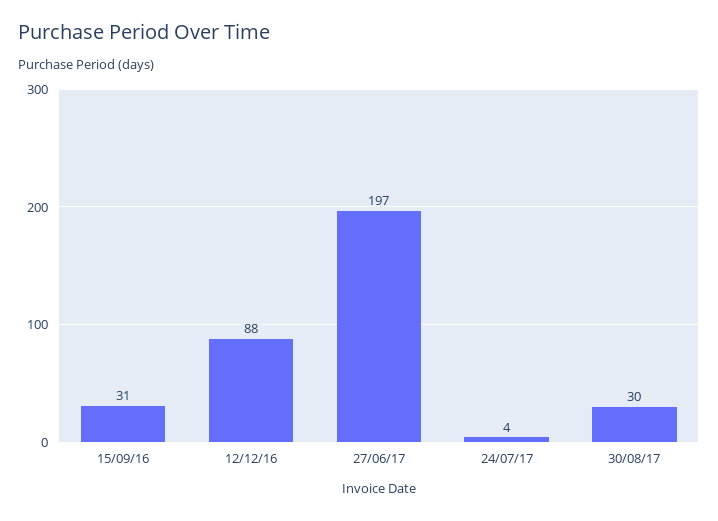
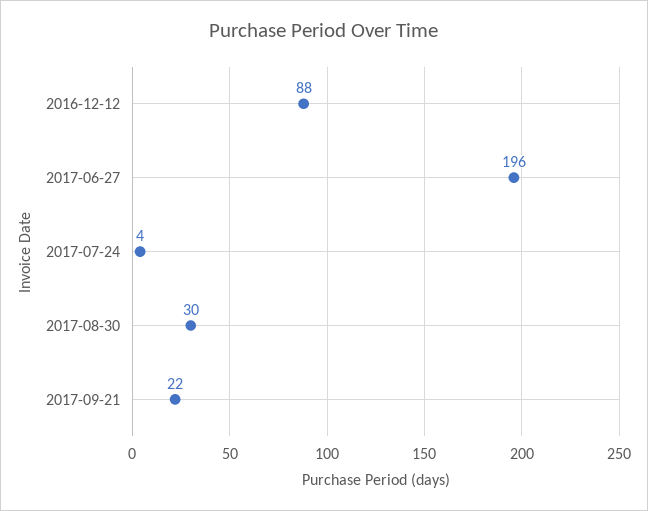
15/09/16: 31 -> none
27/06/17: 197 -> 196
2017-09-21: none -> 22

